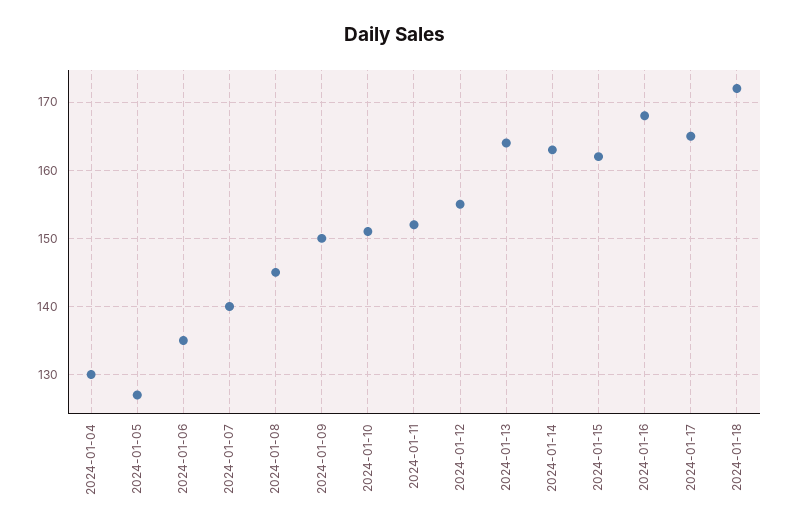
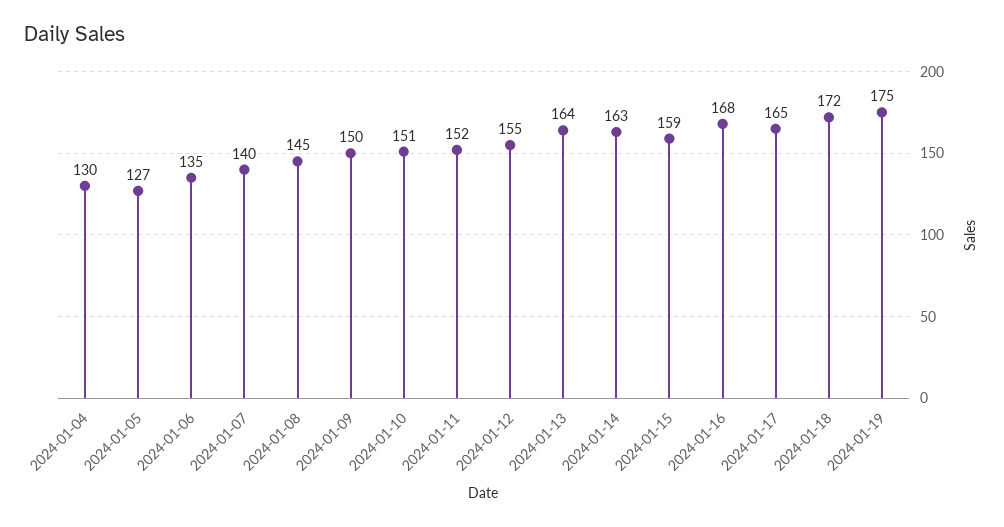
2024-01-15: 162 -> 159
2024-01-19: none -> 175

